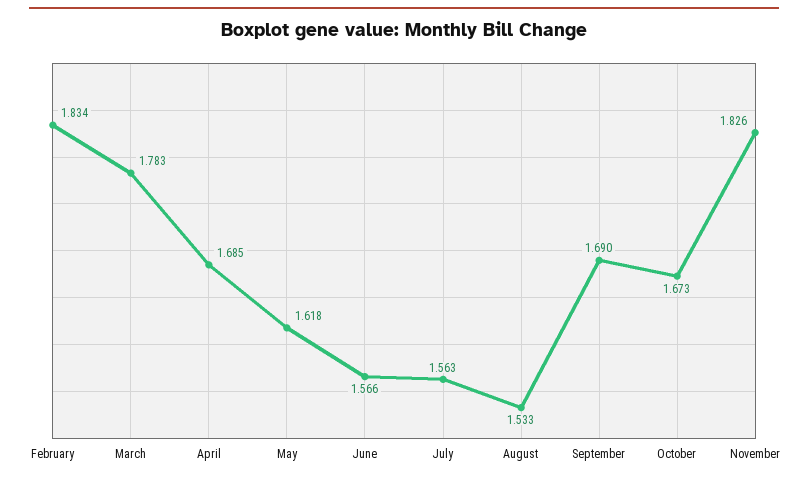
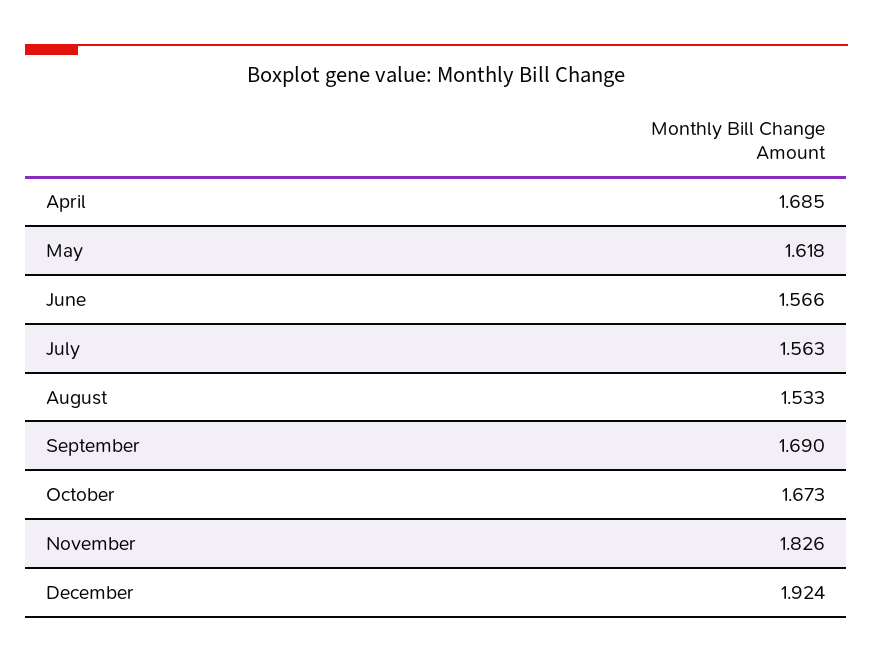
February: 1.834 -> none
March: 1.783 -> none
December: none -> 1.924

